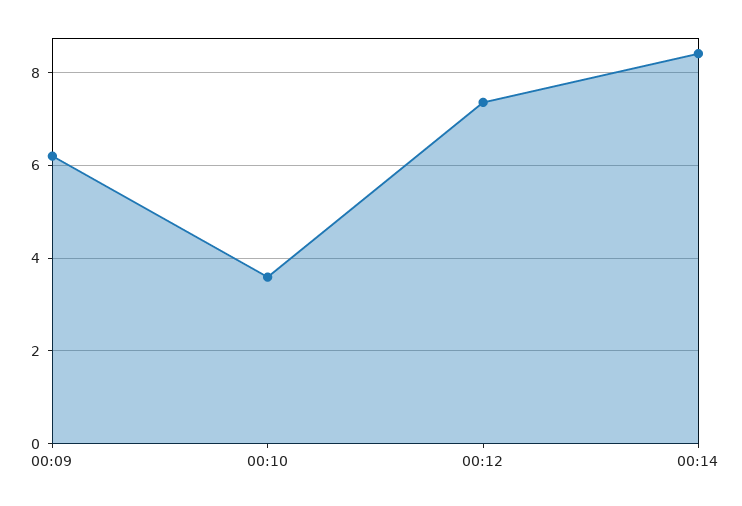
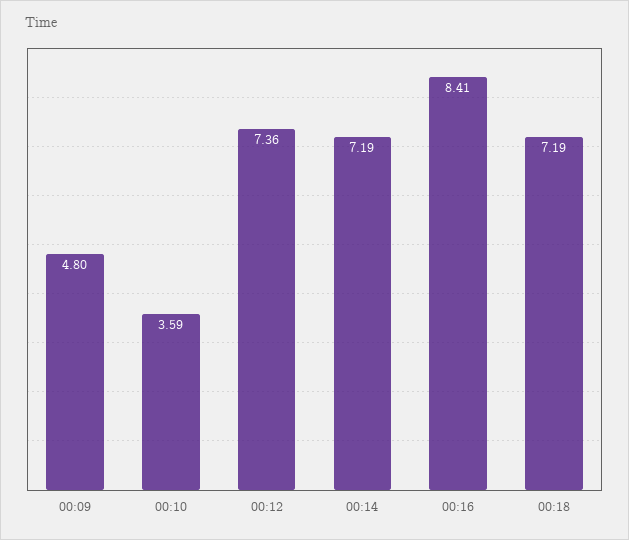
00:09: 6.2 -> 4.8
00:14: 8.4 -> 7.19
00:16: none -> 8.41
00:18: none -> 7.19

